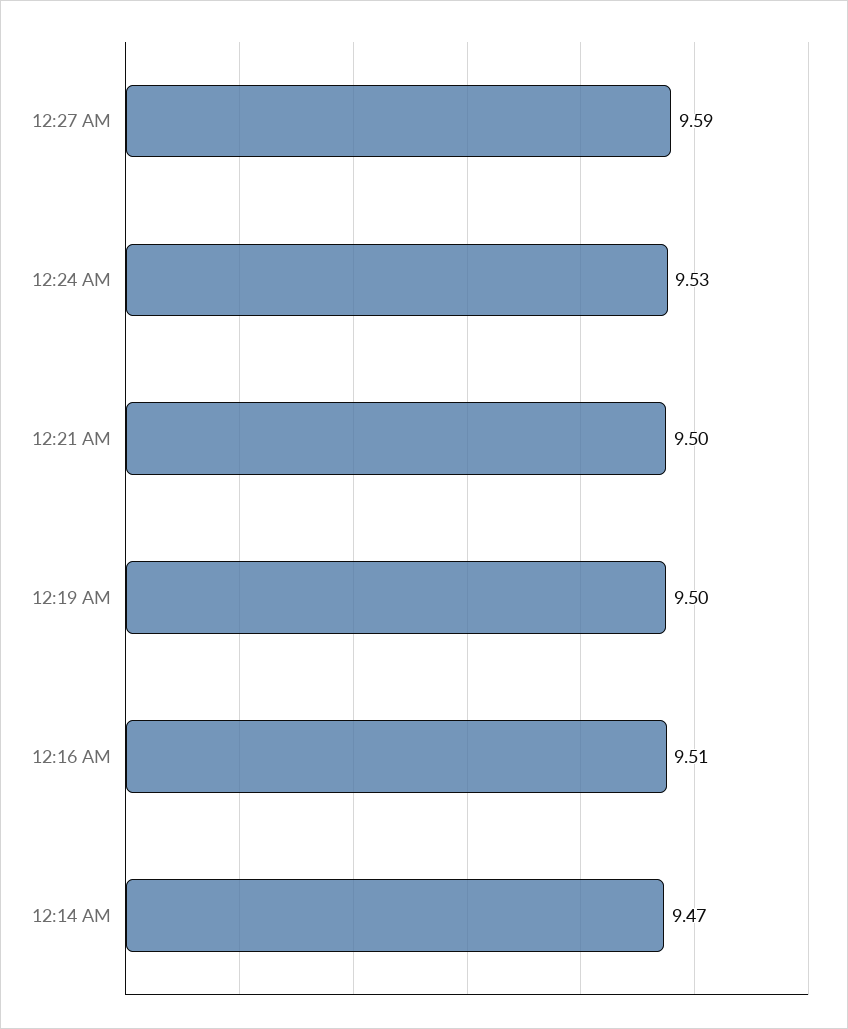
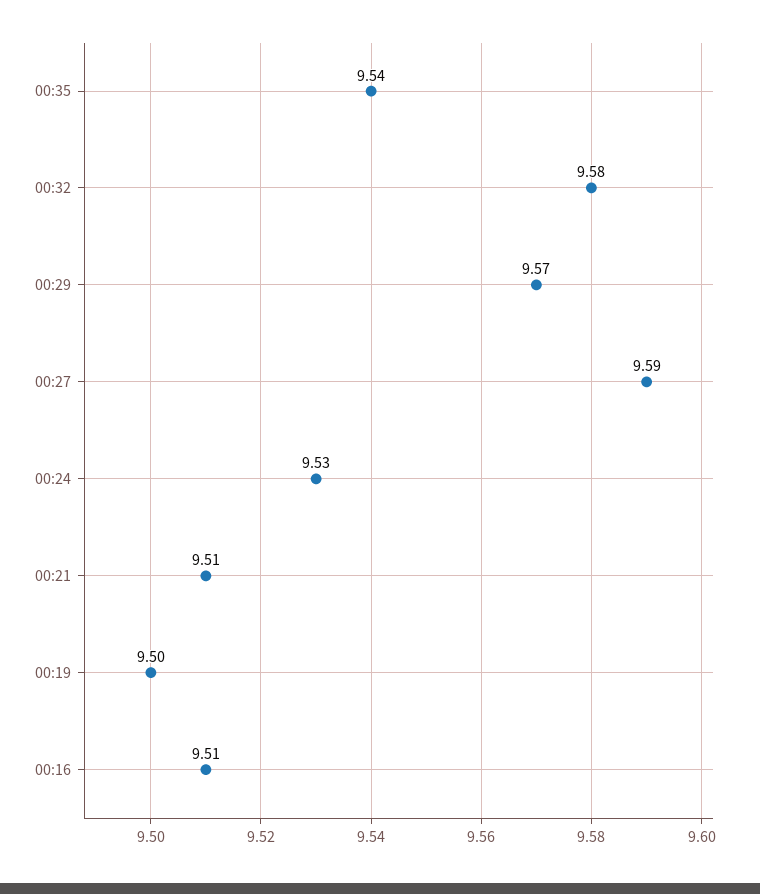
12:21 AM: 9.5 -> 9.51
12:14 AM: 9.47 -> none
00:35: none -> 9.54
00:32: none -> 9.58
00:29: none -> 9.57

